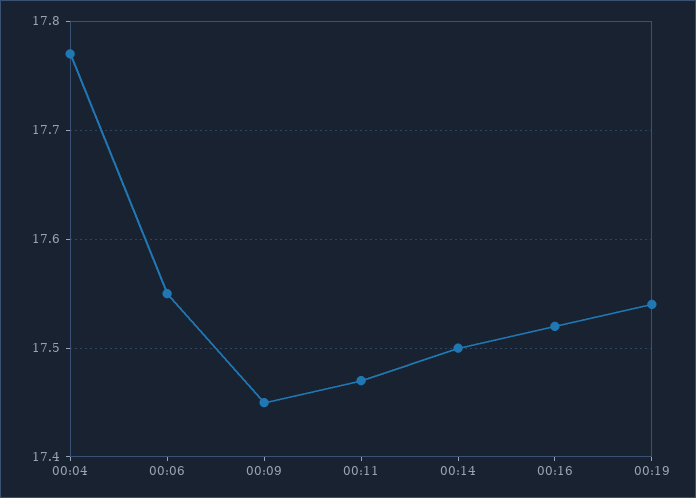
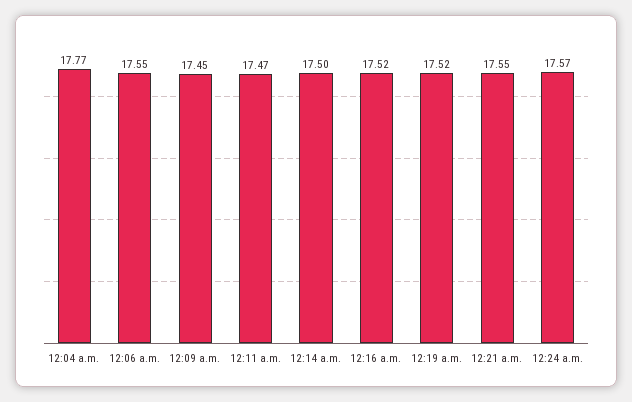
00:19: 17.54 -> 17.52
12:21 a.m.: none -> 17.55
12:24 a.m.: none -> 17.57

